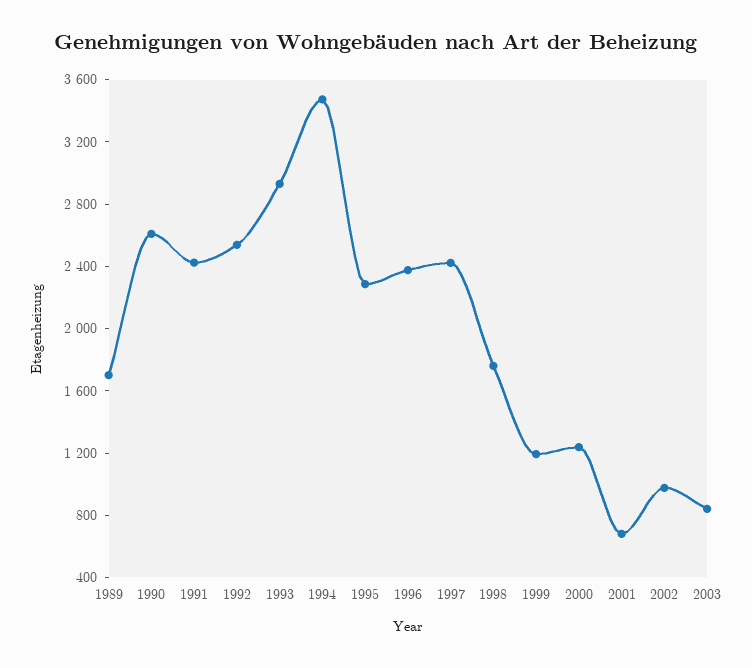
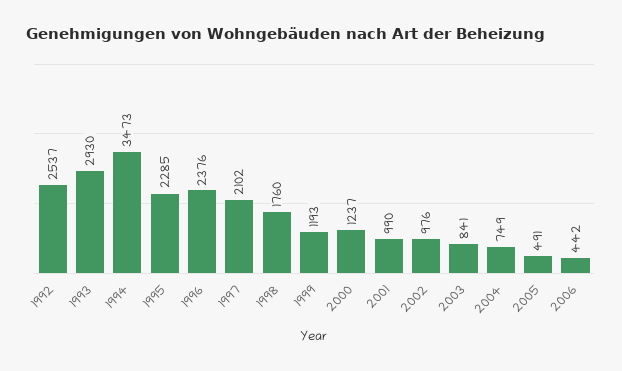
1989: 1700 -> none
1990: 2600 -> none
1991: 2400 -> none
1997: 2400 -> 2102
2001: 700 -> 990
2004: none -> 749
2005: none -> 491
2006: none -> 442

